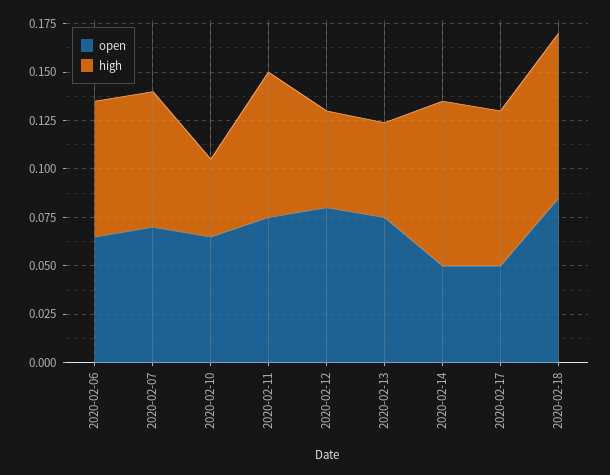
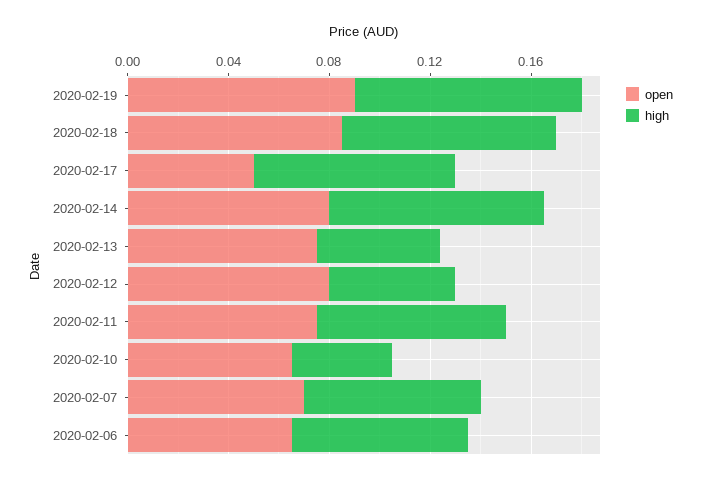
open, 2020-02-14: 0.05 -> 0.08
open, 2020-02-19: none -> 0.09
high, 2020-02-19: none -> 0.09

